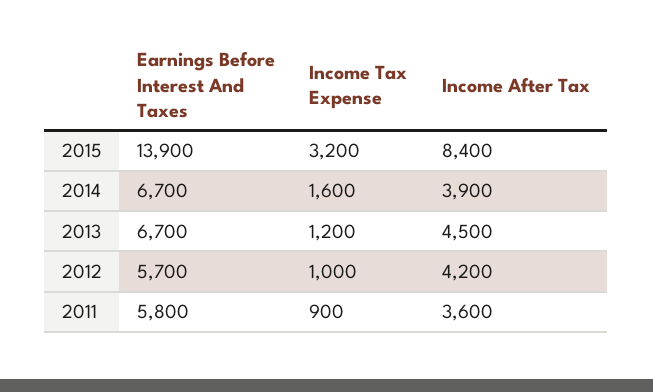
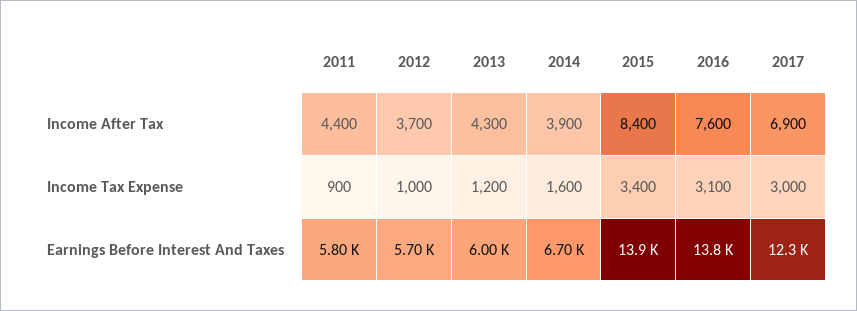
Income Tax Expense, 2015: 3200 -> 3400
Earnings Before Interest And Taxes, 2013: 6700 -> 6000
Income After Tax, 2013: 4500 -> 4300
Income After Tax, 2012: 4200 -> 3700
Income After Tax, 2011: 3600 -> 4400
Income After Tax, 2016: none -> 7600
Income After Tax, 2017: none -> 6900
Income Tax Expense, 2016: none -> 3100
Income Tax Expense, 2017: none -> 3000
Earnings Before Interest And Taxes, 2016: none -> 13800
Earnings Before Interest And Taxes, 2017: none -> 12300

